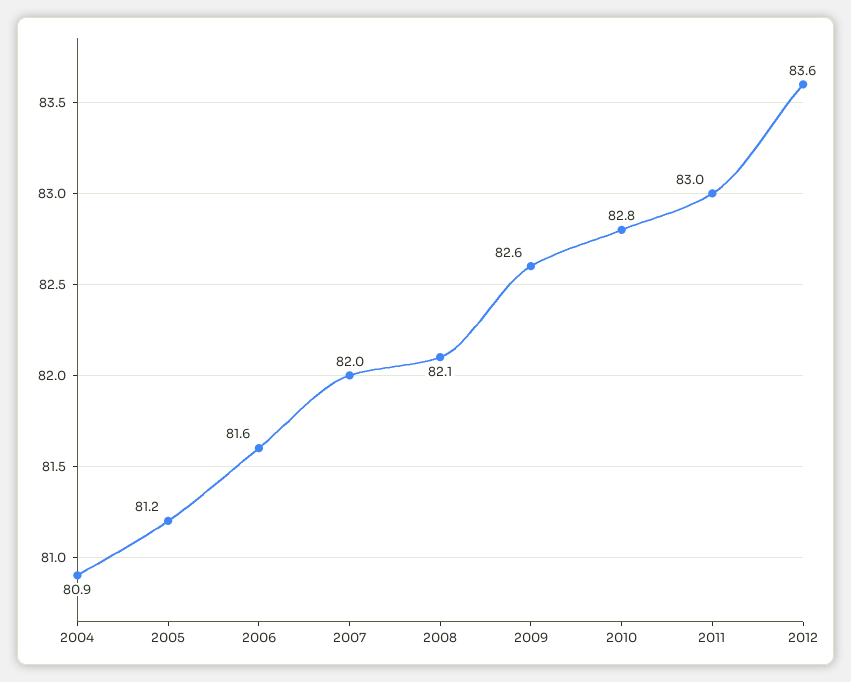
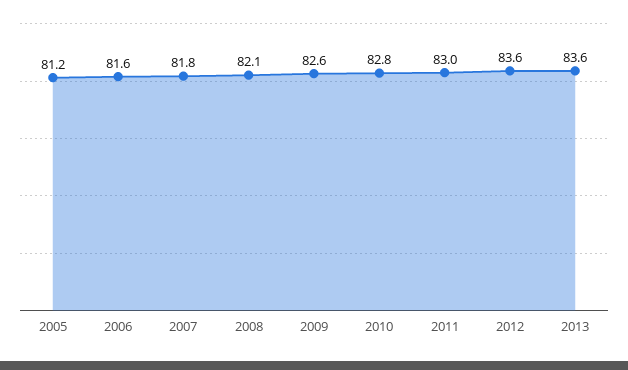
2004: 80.9 -> none
2007: 82 -> 81.8
2013: none -> 83.6

